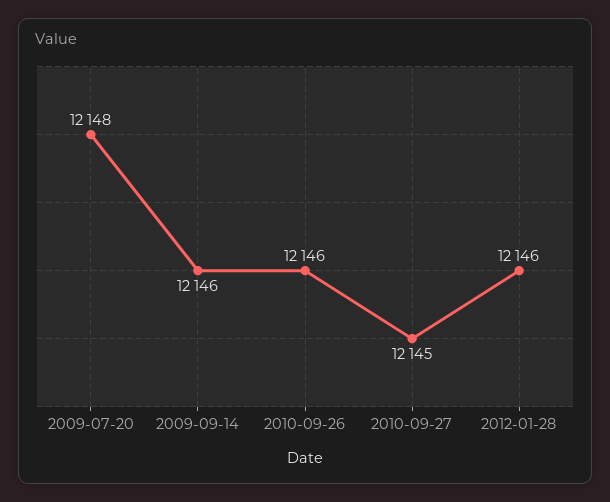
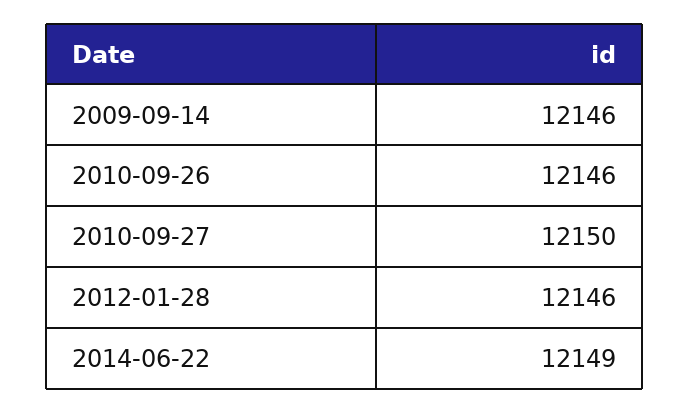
2009-07-20: 12148 -> none
2010-09-27: 12145 -> 12150
2014-06-22: none -> 12149

